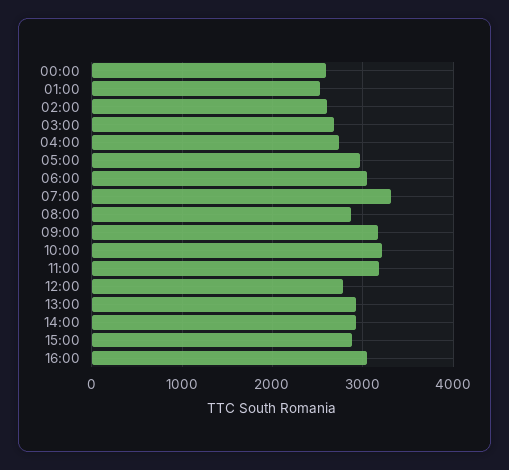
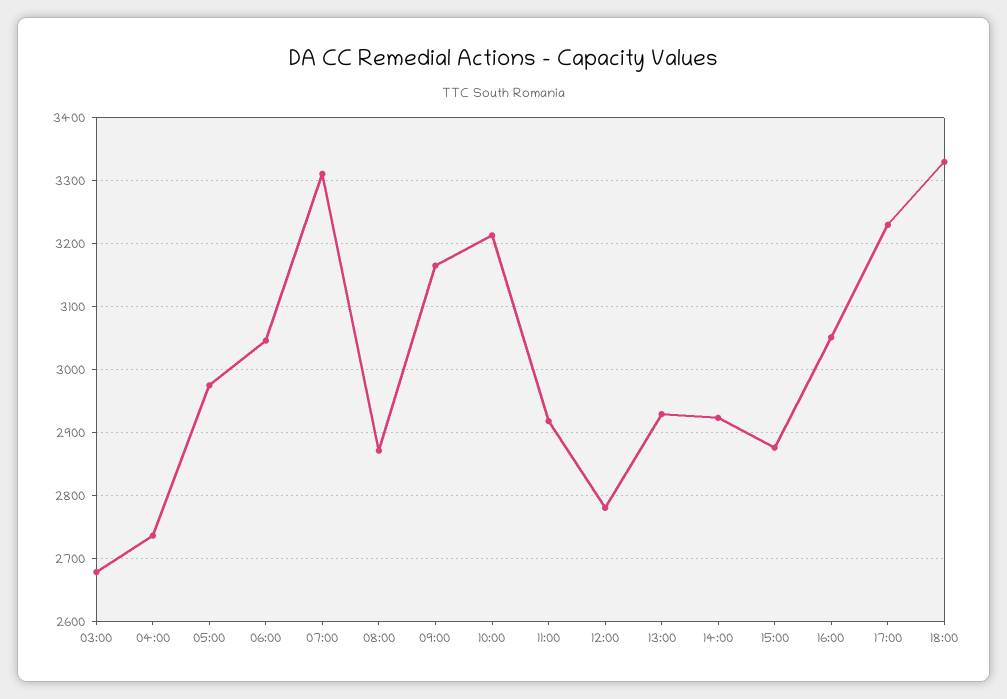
00:00: 2600 -> none
01:00: 2500 -> none
02:00: 2600 -> none
11:00: 3200 -> 2920
17:00: none -> 3230
18:00: none -> 3330

